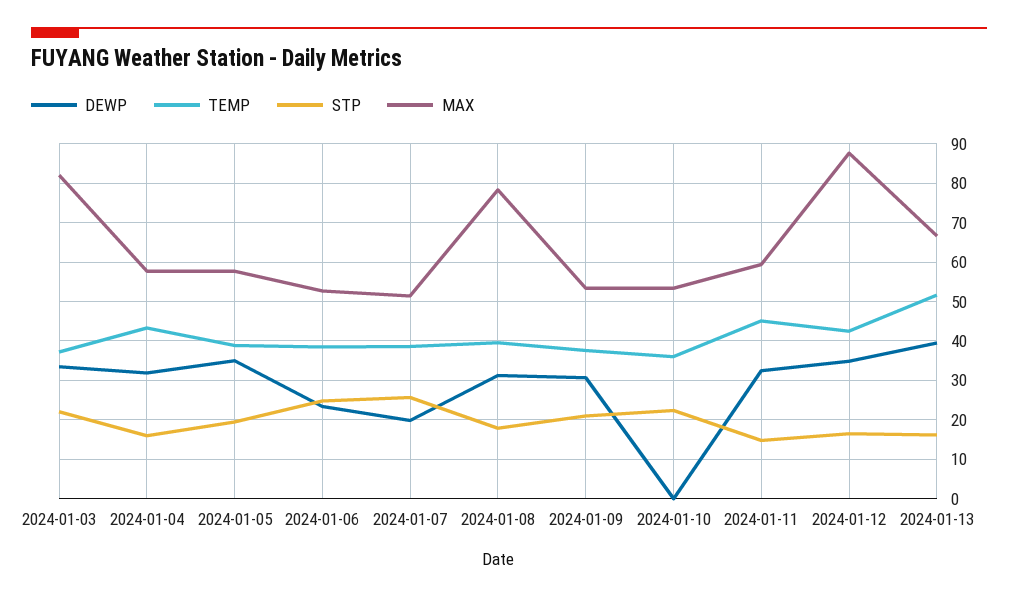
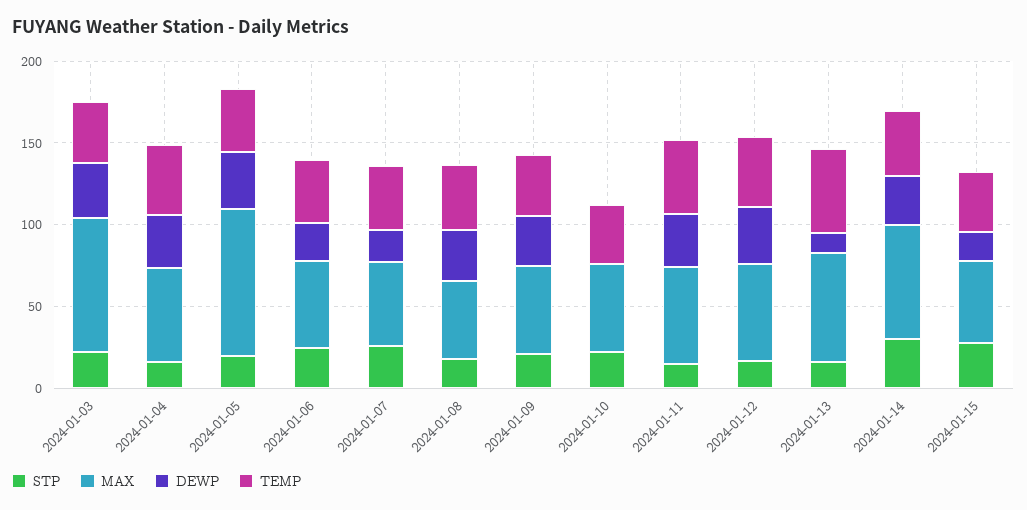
MAX, 2024-01-05: 58 -> 90
MAX, 2024-01-08: 78 -> 50
MAX, 2024-01-12: 88 -> 60
DEWP, 2024-01-13: 40 -> 10
STP, 2024-01-14: none -> 30
MAX, 2024-01-14: none -> 70
DEWP, 2024-01-14: none -> 30
TEMP, 2024-01-14: none -> 40
STP, 2024-01-15: none -> 30
MAX, 2024-01-15: none -> 50
DEWP, 2024-01-15: none -> 20
TEMP, 2024-01-15: none -> 40

